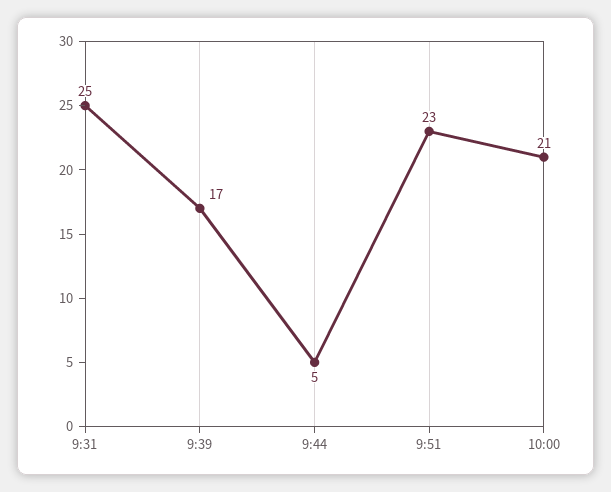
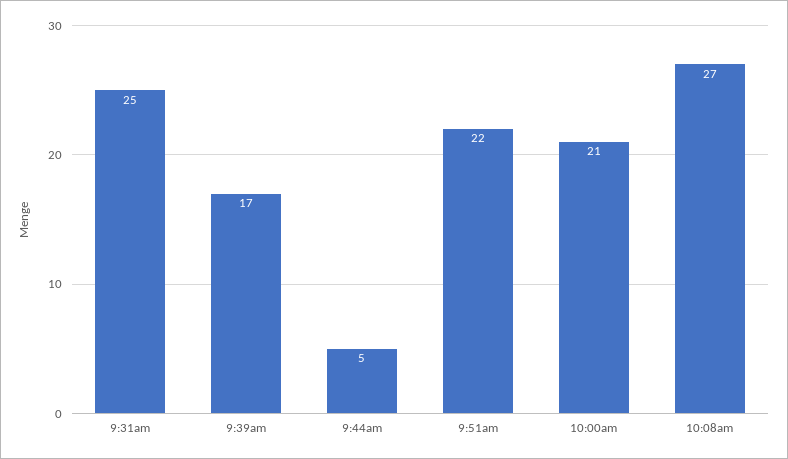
9:51: 23 -> 22
10:08am: none -> 27

